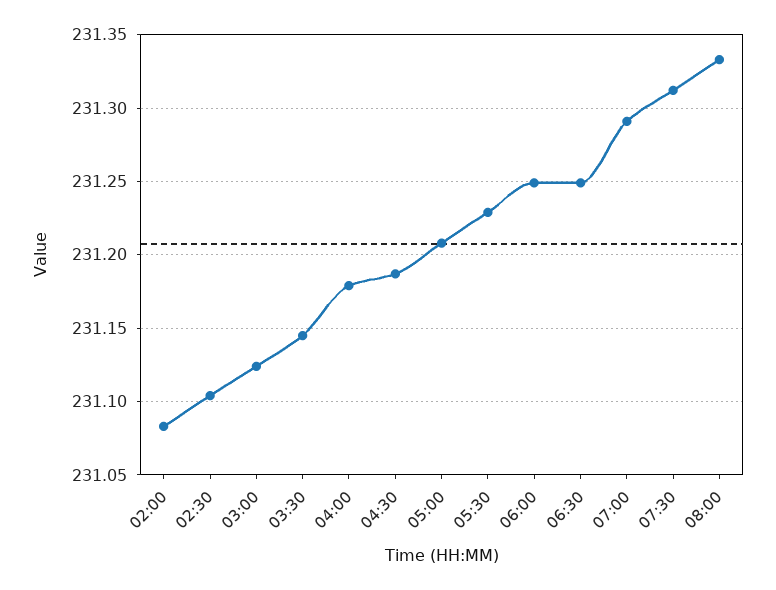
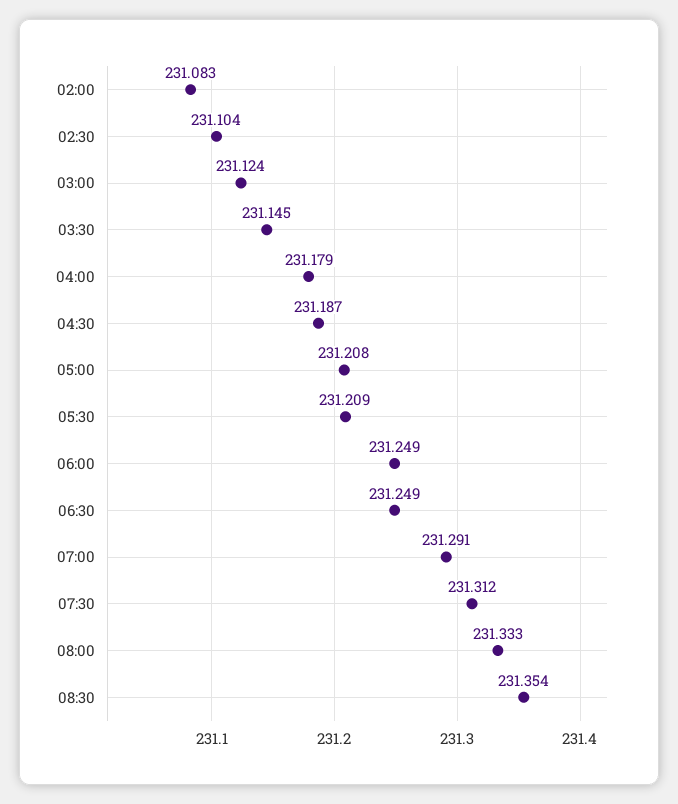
05:30: 231.23 -> 231.209
08:30: none -> 231.354

